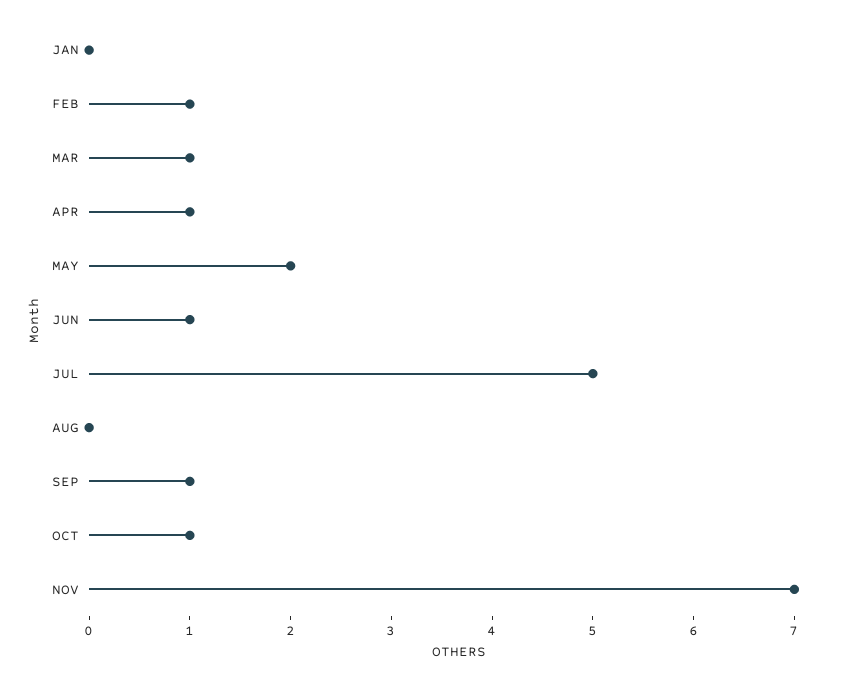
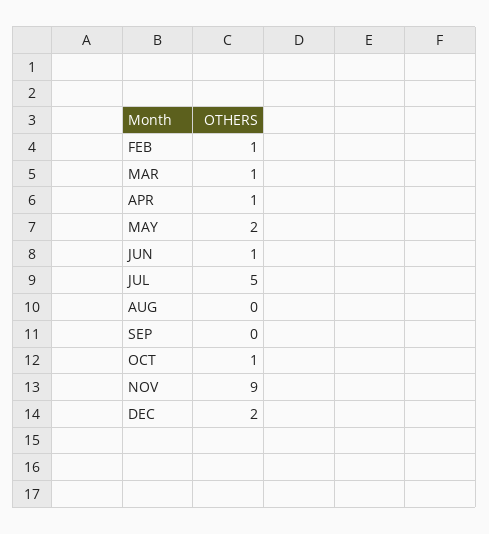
JAN: 0 -> none
SEP: 1 -> 0
NOV: 7 -> 9
DEC: none -> 2

